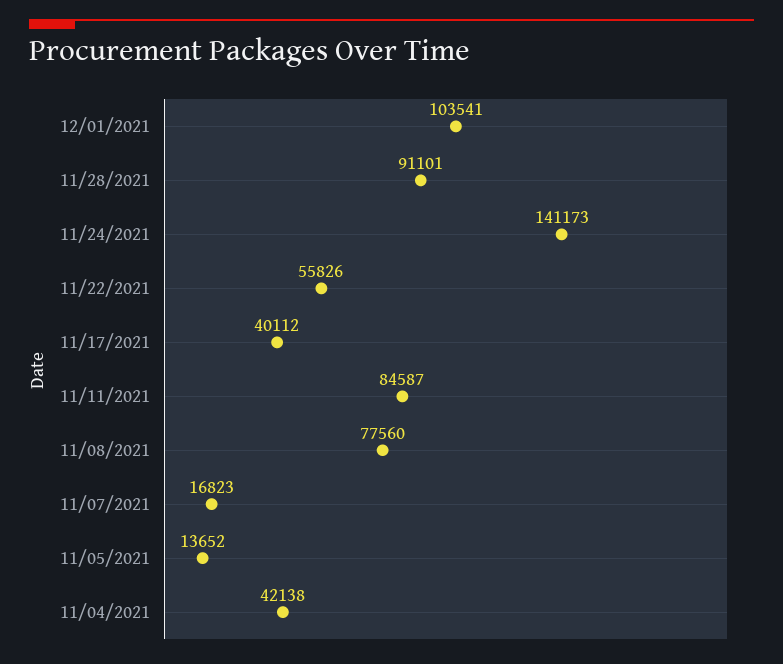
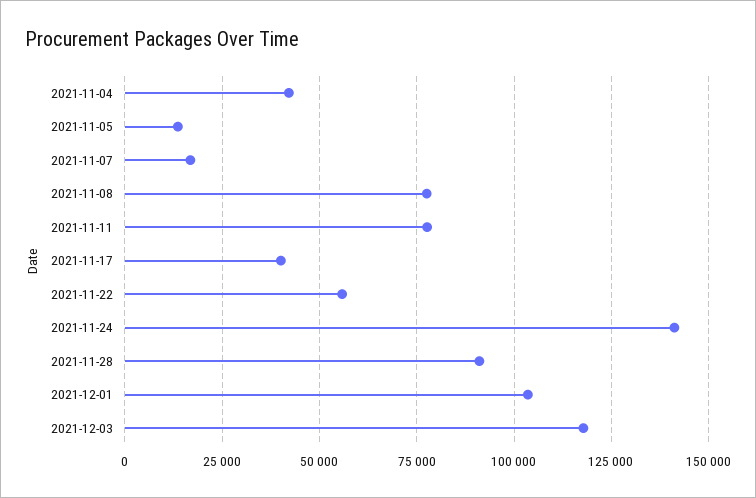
11/11/2021: 84587 -> 77500
2021-12-03: none -> 117500

